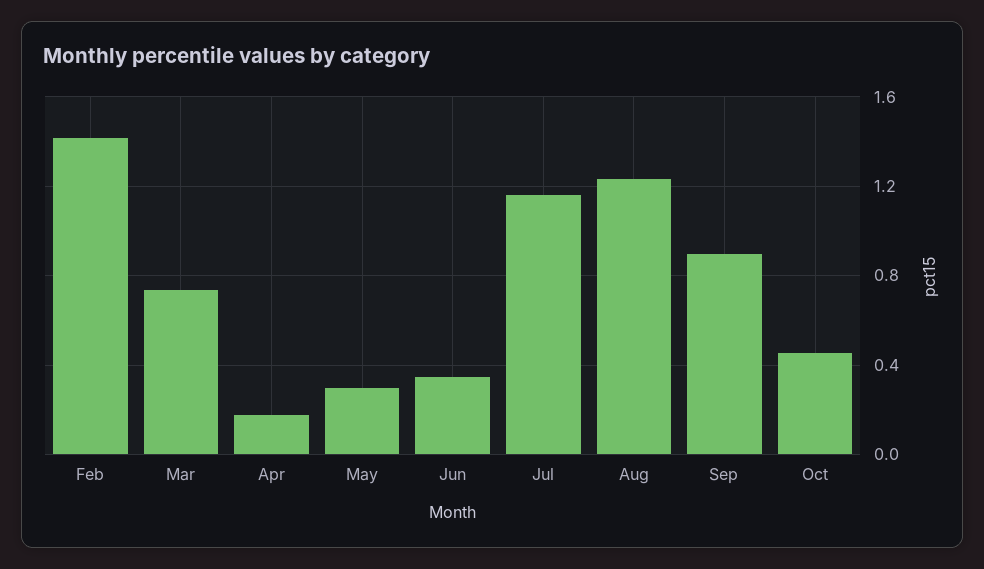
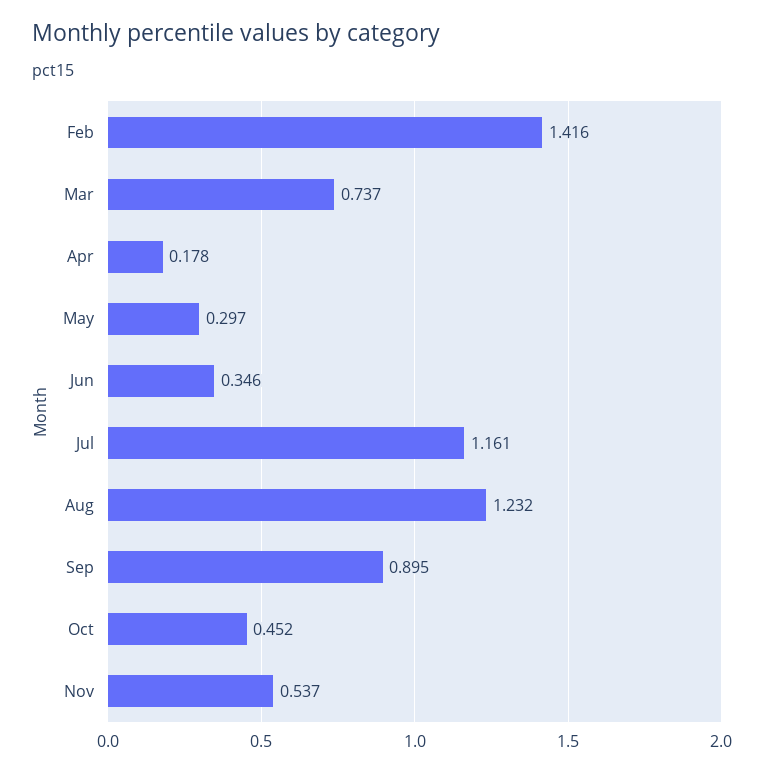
Nov: none -> 0.537

